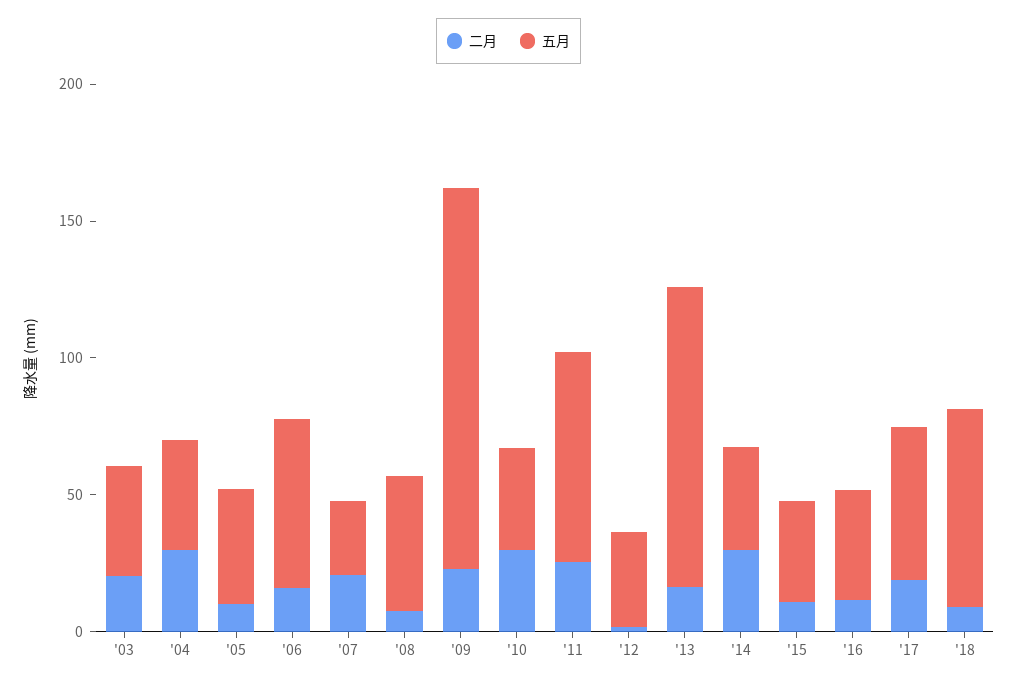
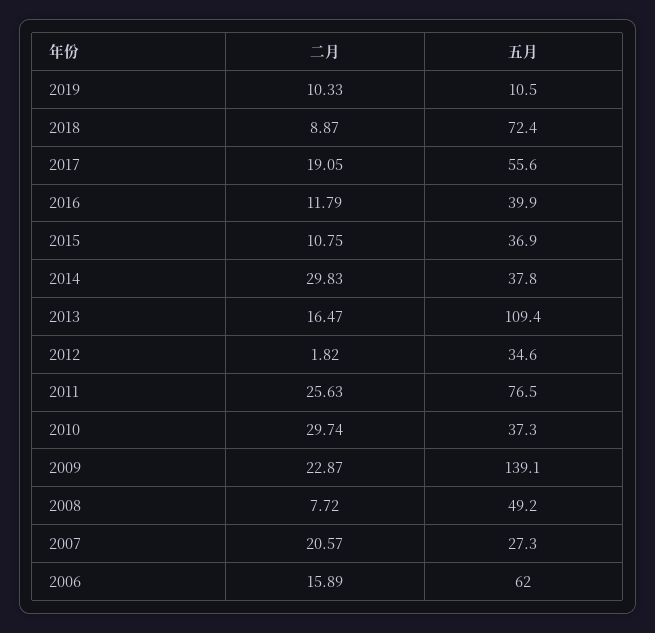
二月, '03: 20 -> none
五月, '03: 40 -> none
二月, '04: 30 -> none
五月, '04: 40 -> none
二月, '05: 10 -> none
五月, '05: 40 -> none
二月, 2019: none -> 10.33
五月, 2019: none -> 10.5

